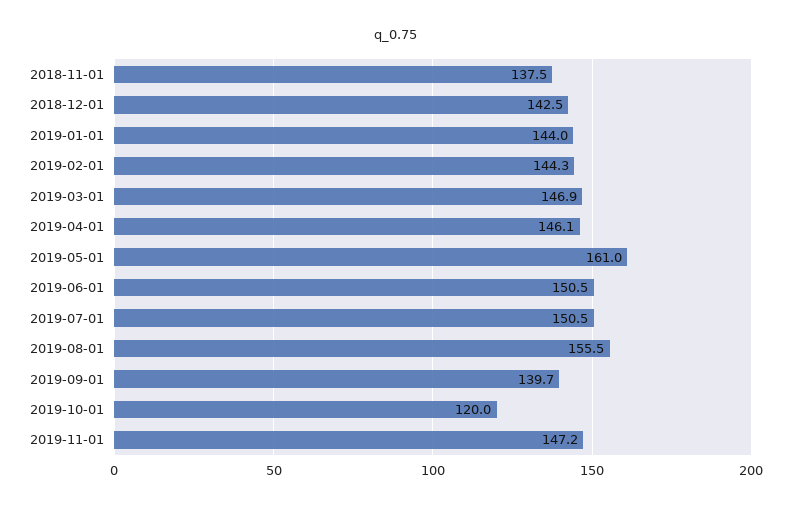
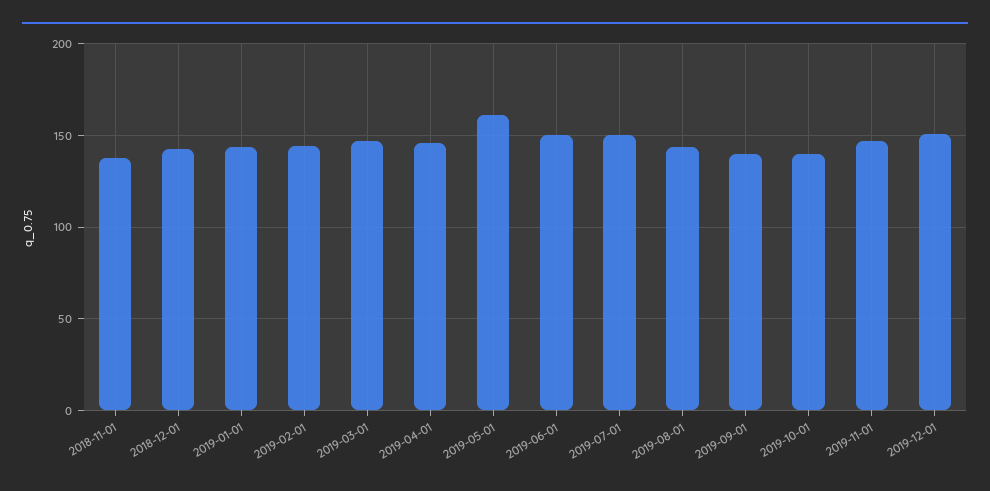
2019-08-01: 155.5 -> 145
2019-10-01: 120 -> 140
2019-12-01: none -> 150

